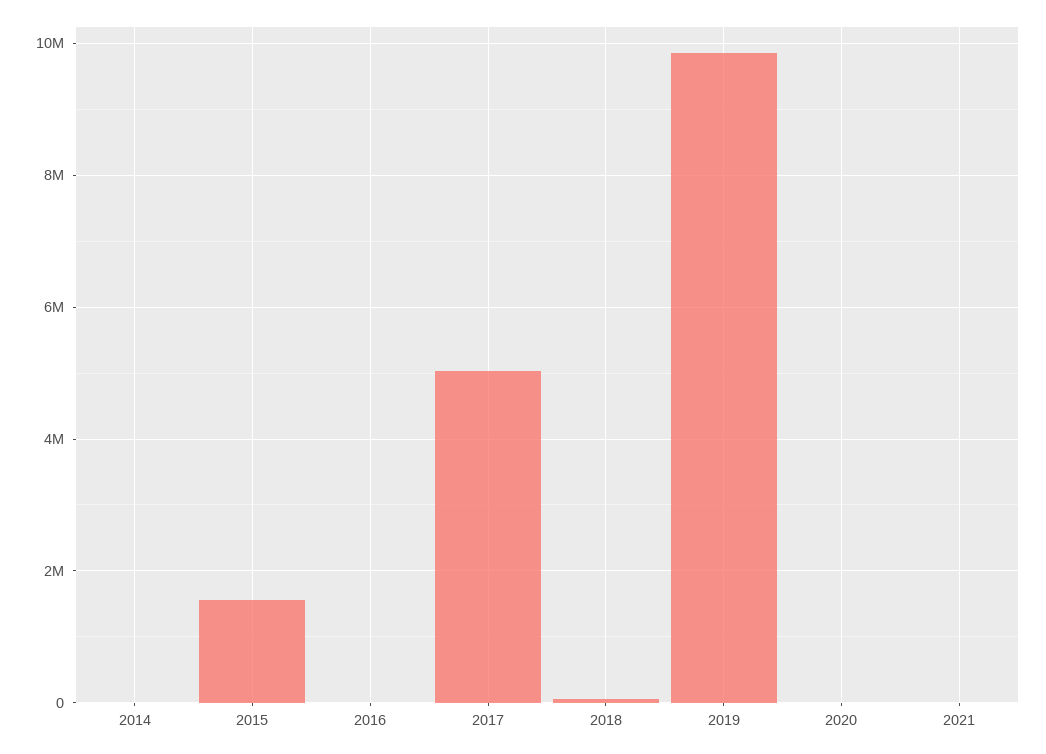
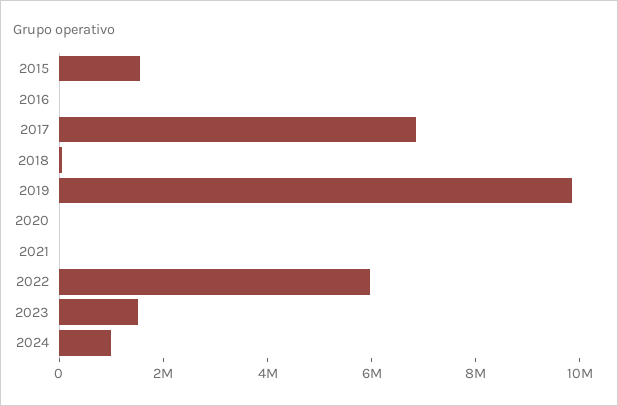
2014: 0 -> none
2017: 5000000 -> 7000000
2022: none -> 6000000
2023: none -> 1500000
2024: none -> 1000000

